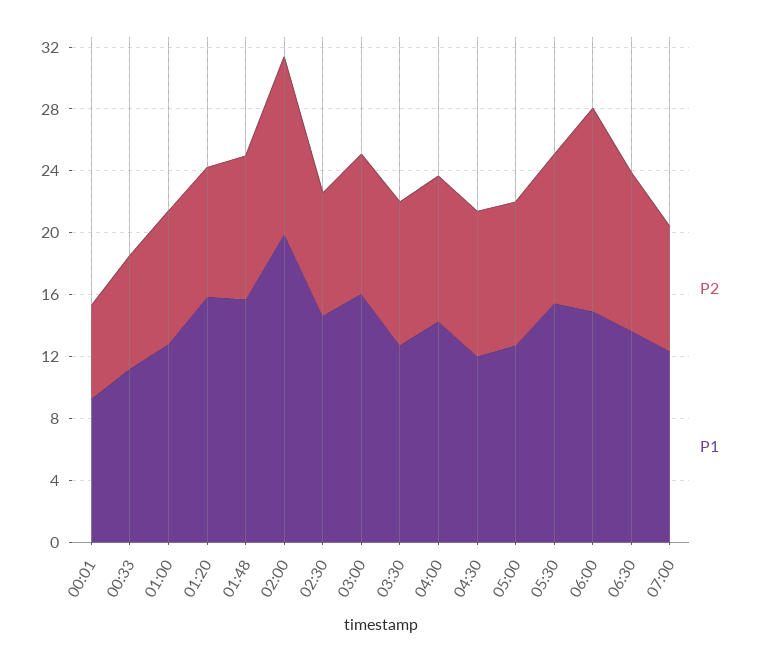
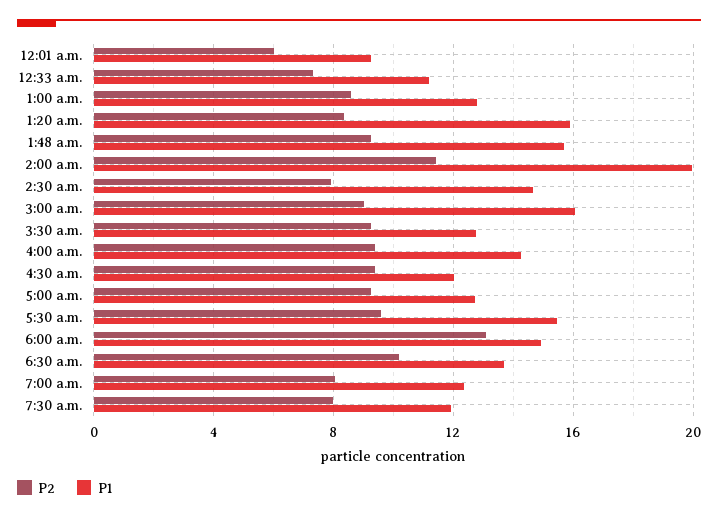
P2, 7:30 a.m.: none -> 8
P1, 7:30 a.m.: none -> 12

